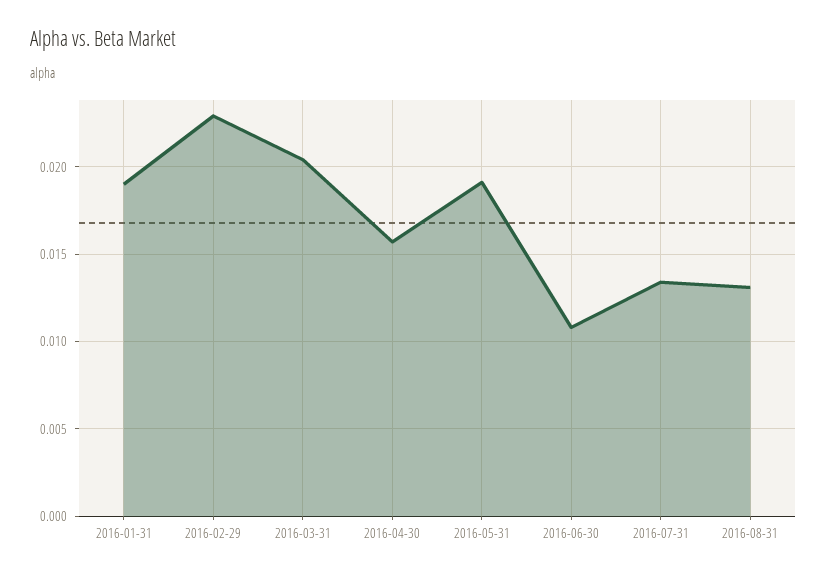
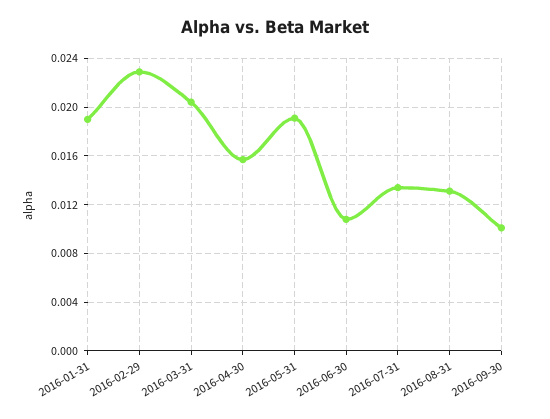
2016-09-30: none -> 0.01

